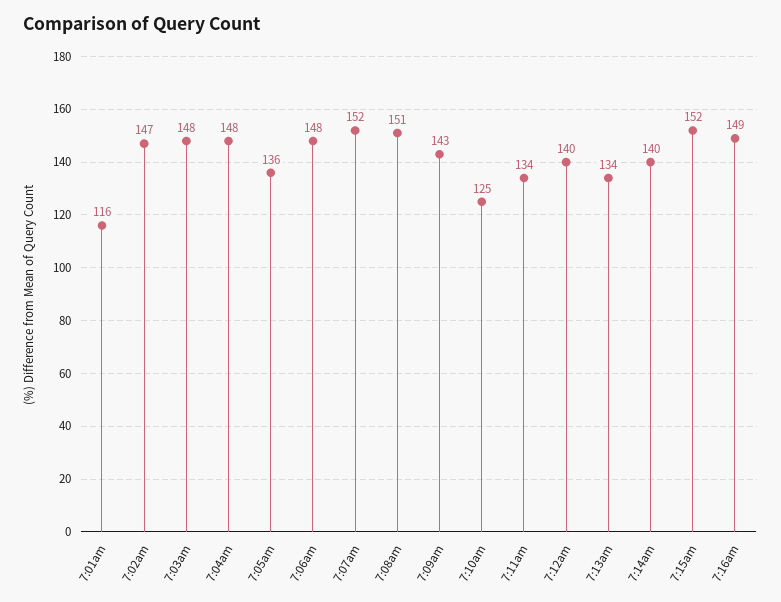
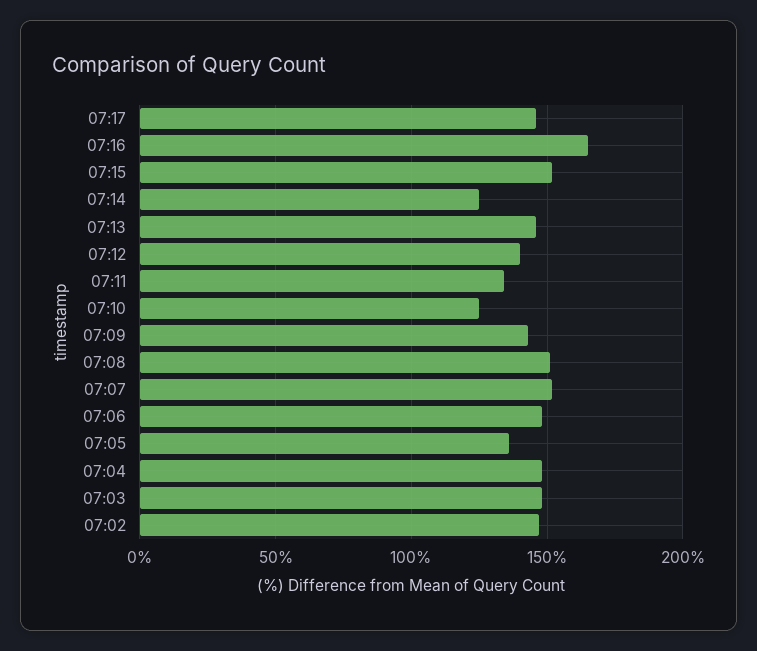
7:01am: 116 -> none
7:13am: 134 -> 145
7:14am: 140 -> 125
7:16am: 149 -> 165
07:17: none -> 145

